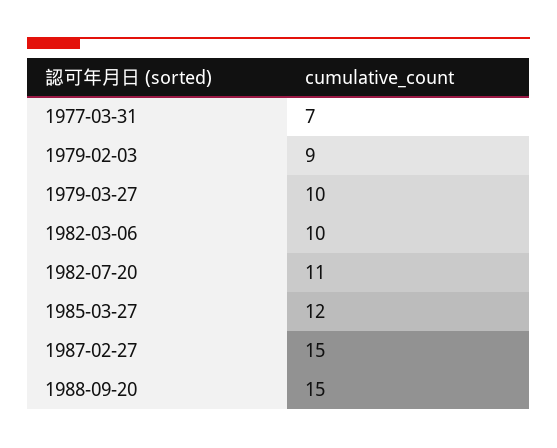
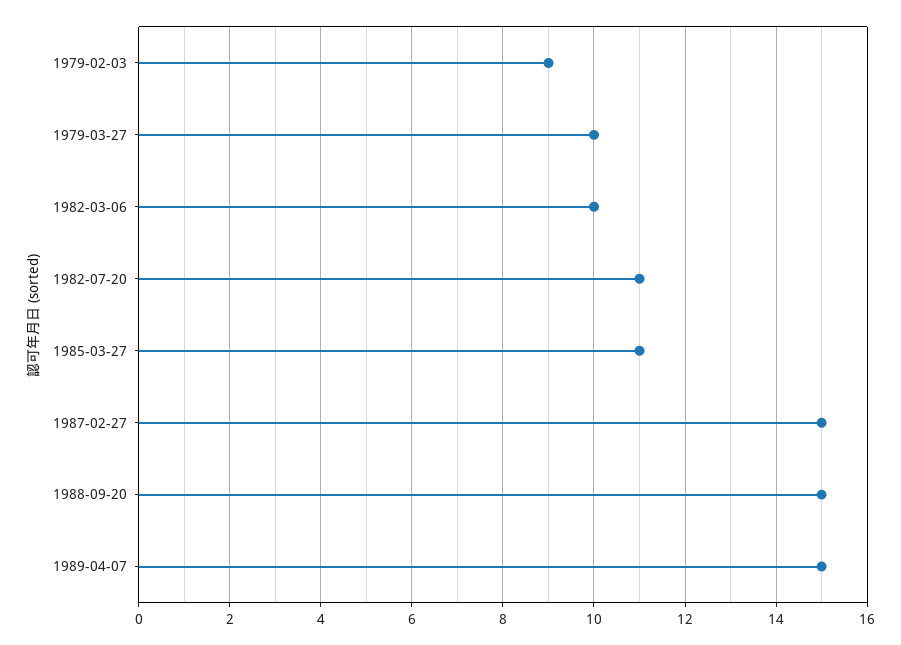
1977-03-31: 7 -> none
1985-03-27: 12 -> 11
1989-04-07: none -> 15

